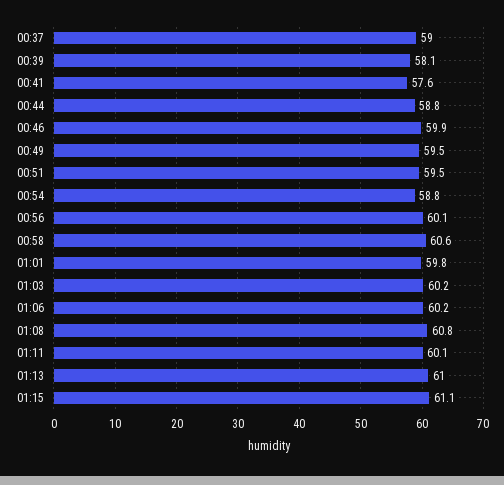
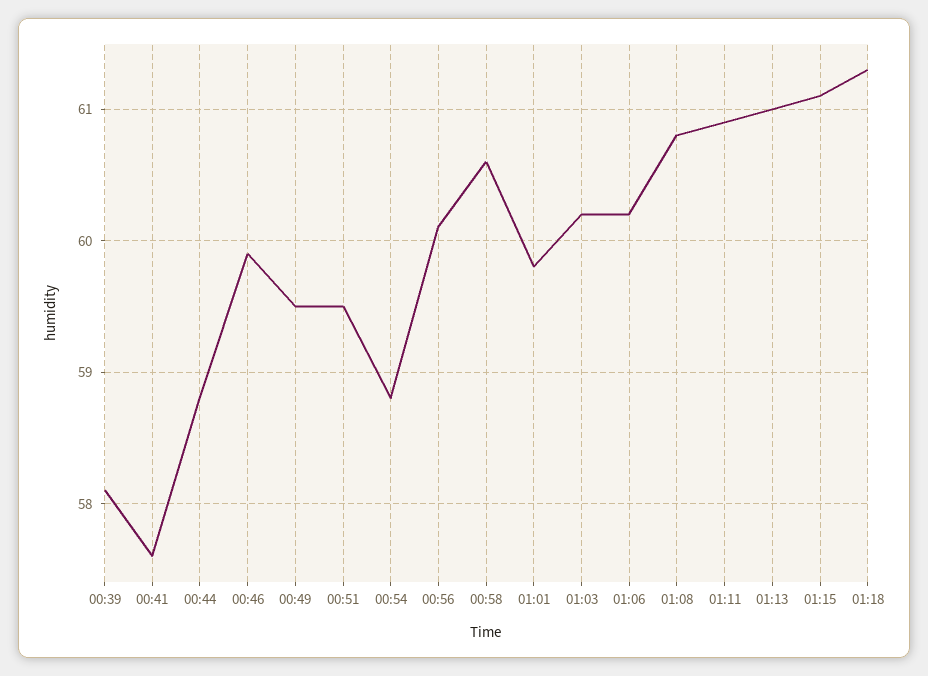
00:37: 59 -> none
01:11: 60.1 -> 60.9
01:18: none -> 61.3

